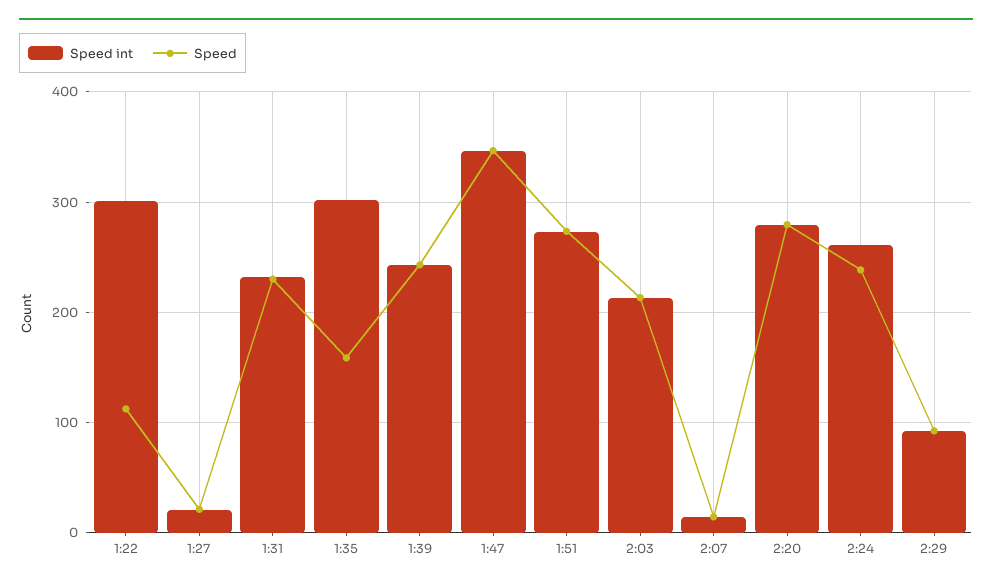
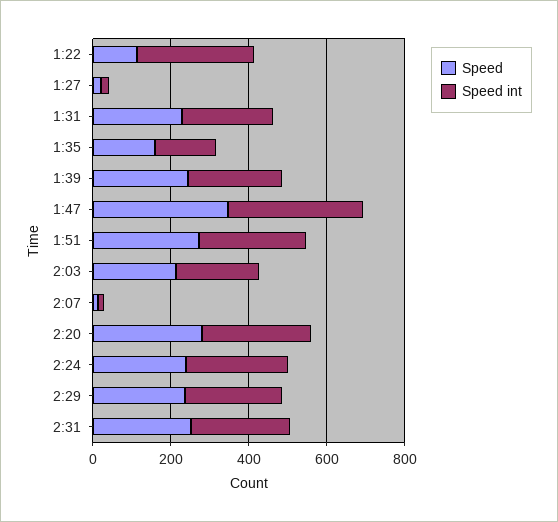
Speed int, 1:35: 300 -> 150
Speed int, 2:29: 90 -> 250
Speed, 2:29: 90 -> 250
Speed, 2:31: none -> 250
Speed int, 2:31: none -> 250

